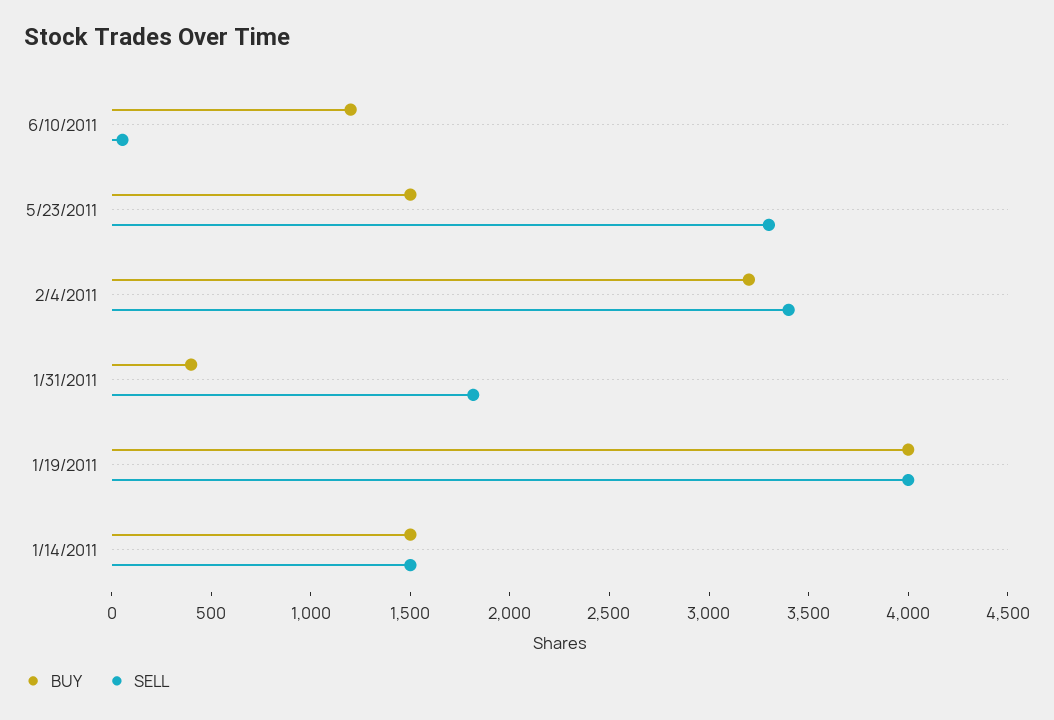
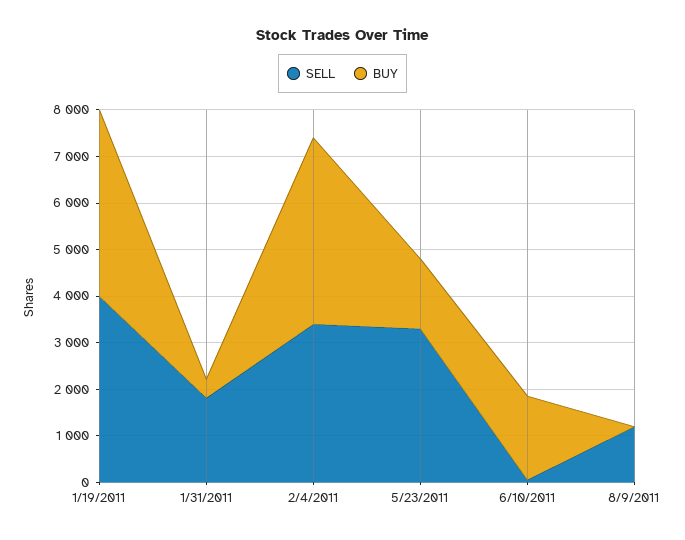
BUY, 6/10/2011: 1200 -> 1800
BUY, 2/4/2011: 3200 -> 4000
BUY, 1/14/2011: 1500 -> none
SELL, 1/14/2011: 1500 -> none
SELL, 8/9/2011: none -> 1200
BUY, 8/9/2011: none -> 0

